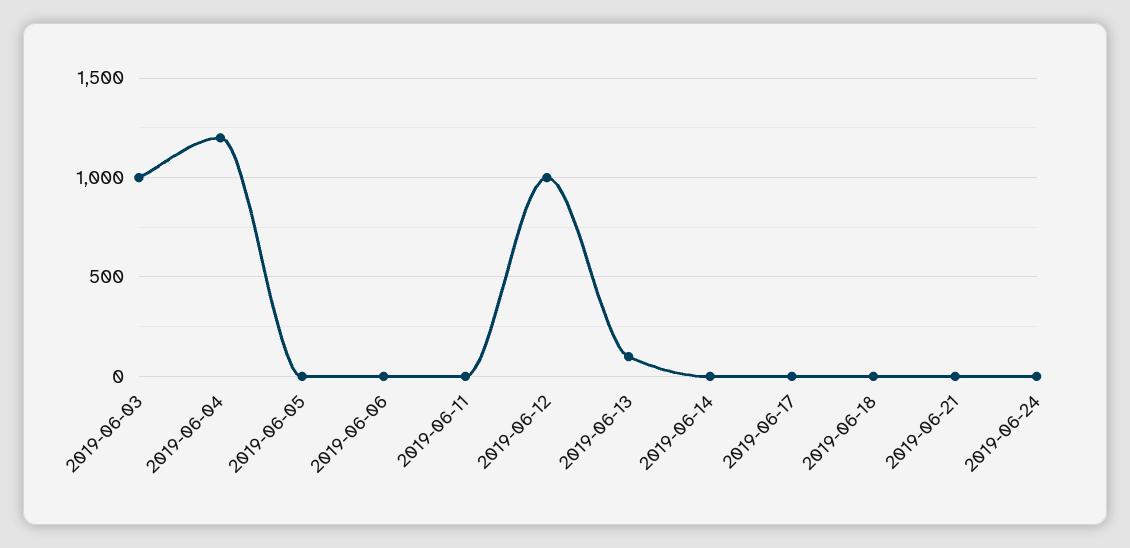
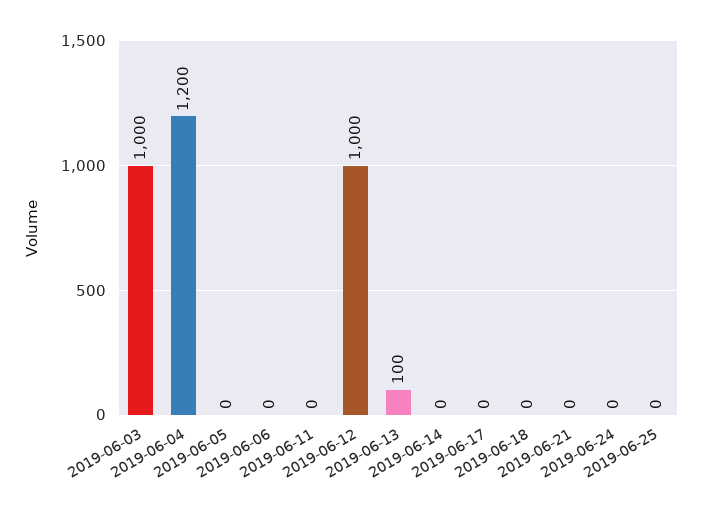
2019-06-25: none -> 0

